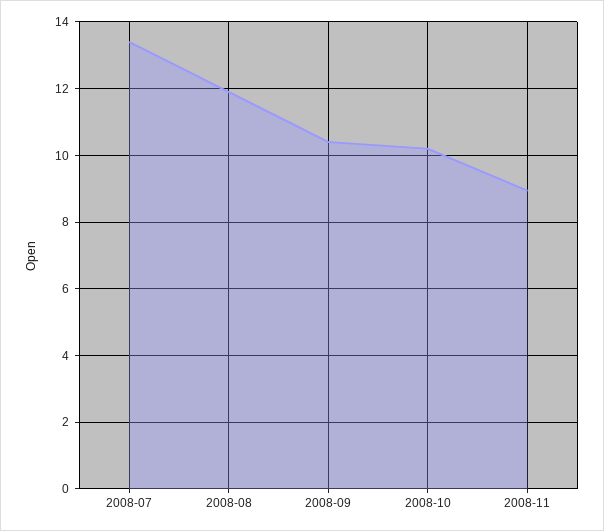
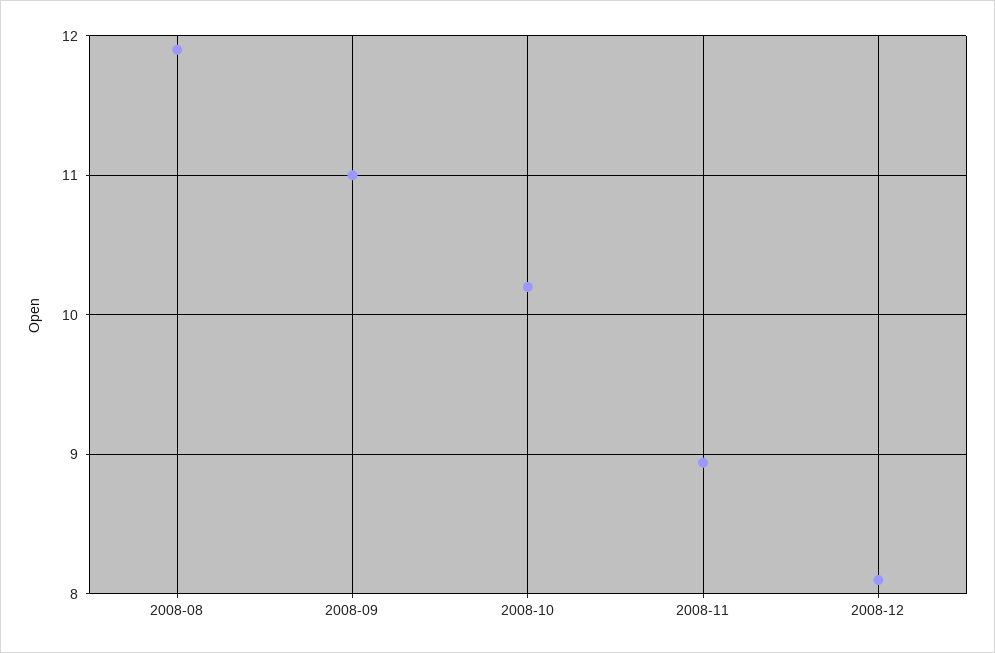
2008-07: 13.4 -> none
2008-09: 10.4 -> 11
2008-12: none -> 8.1

